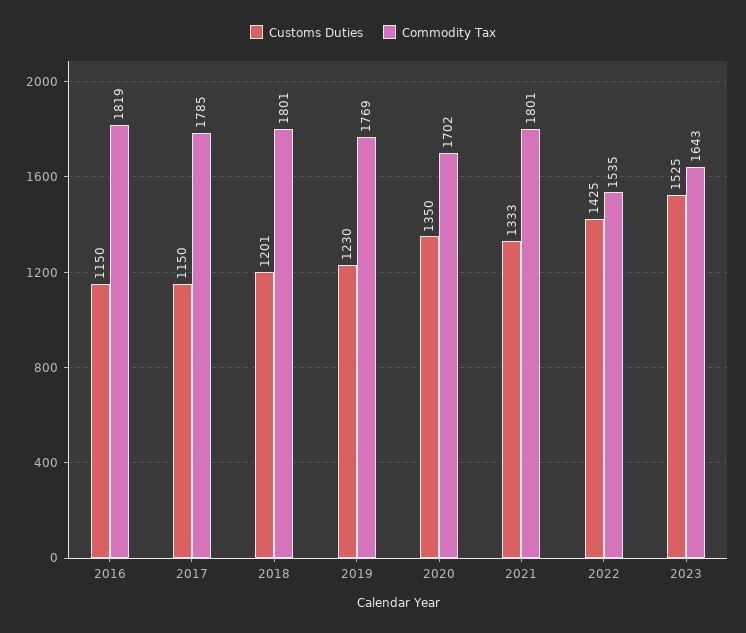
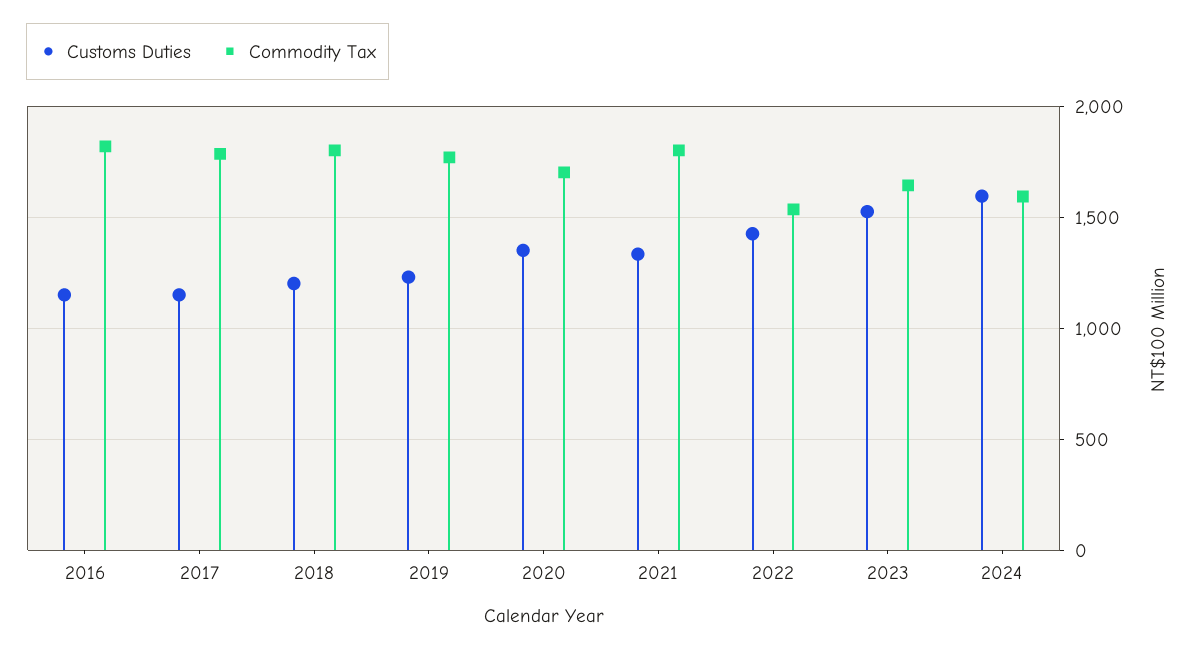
Customs Duties, 2024: none -> 1600
Commodity Tax, 2024: none -> 1600

